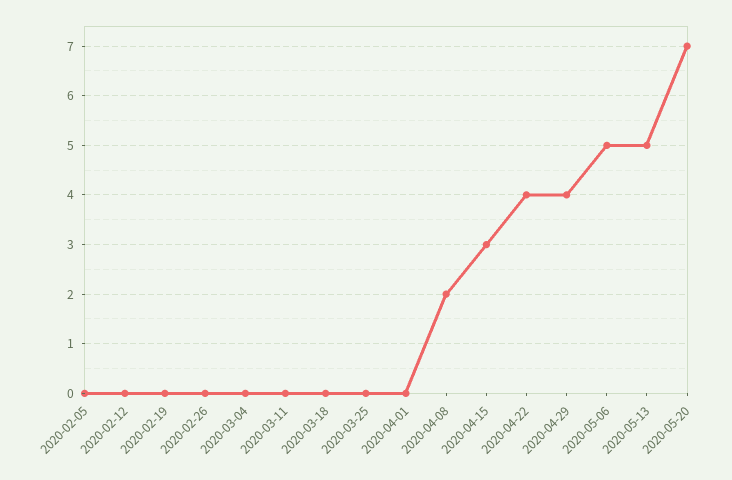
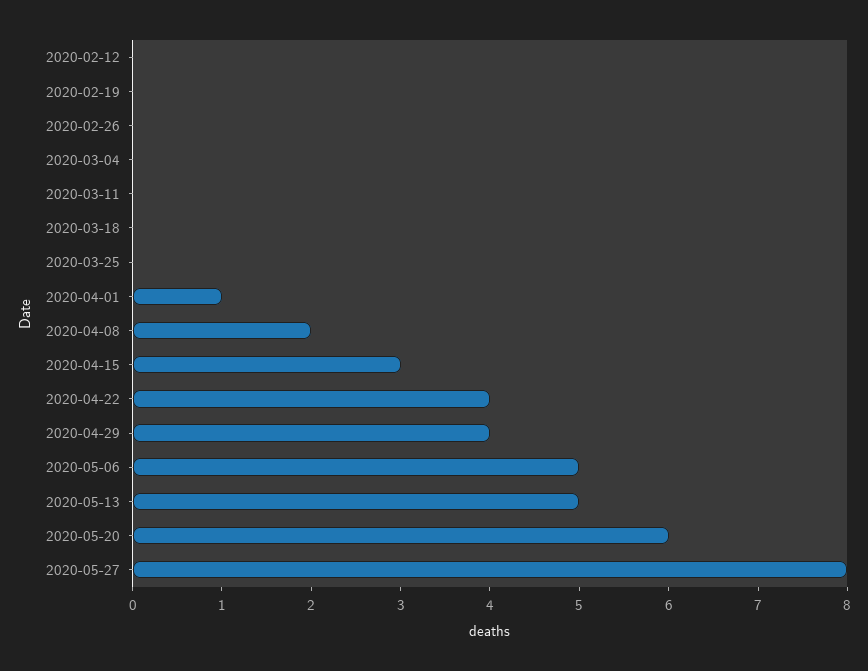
2020-02-05: 0 -> none
2020-04-01: 0 -> 1
2020-05-20: 7 -> 6
2020-05-27: none -> 8

